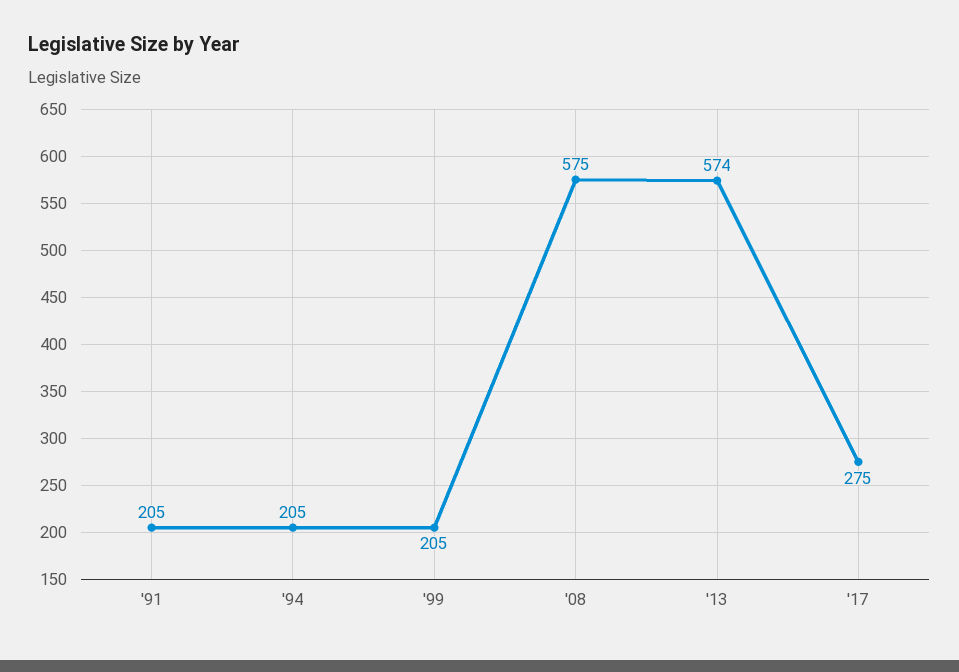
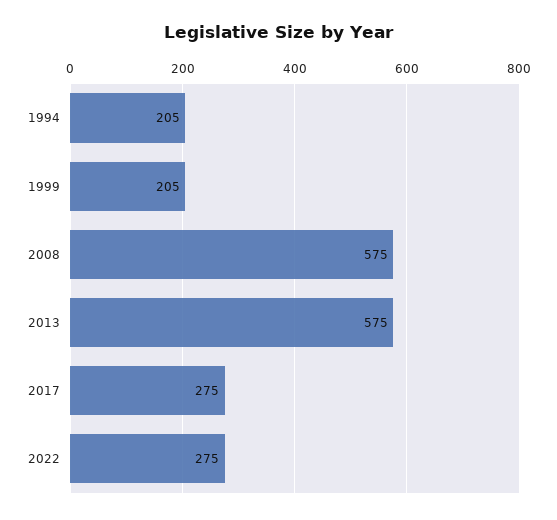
'91: 205 -> none
'13: 574 -> 575
2022: none -> 275

